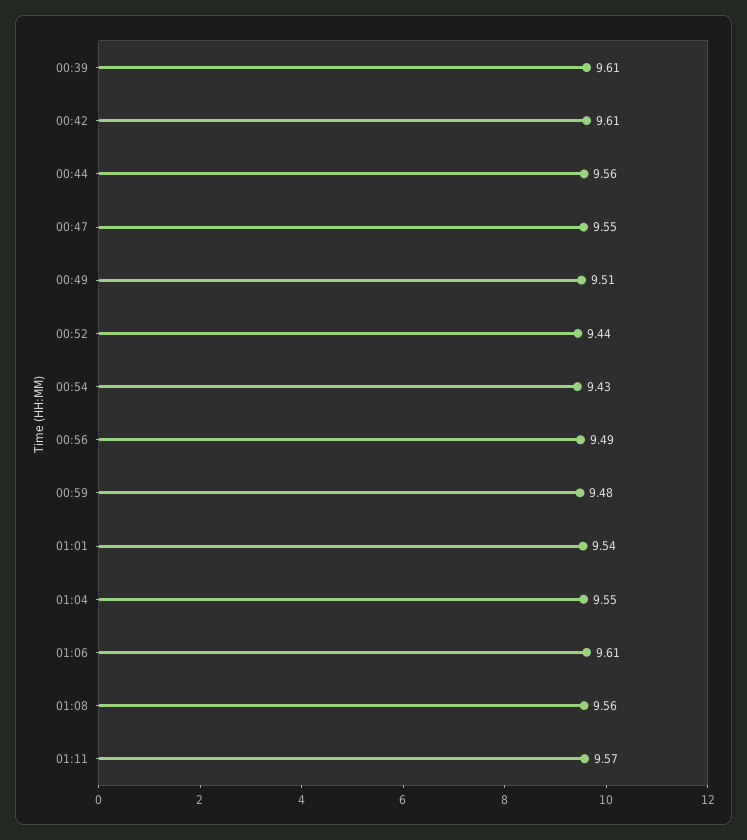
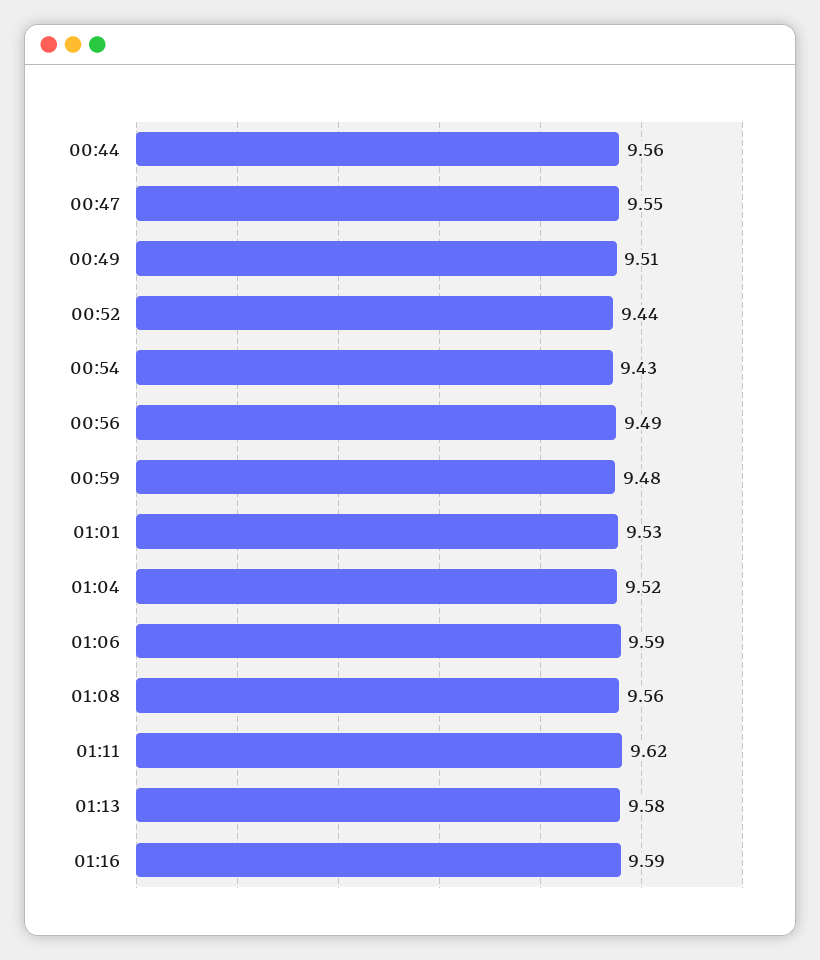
00:39: 9.61 -> none
00:42: 9.61 -> none
01:01: 9.54 -> 9.53
01:04: 9.55 -> 9.52
01:06: 9.61 -> 9.59
01:11: 9.57 -> 9.62
01:13: none -> 9.58
01:16: none -> 9.59

